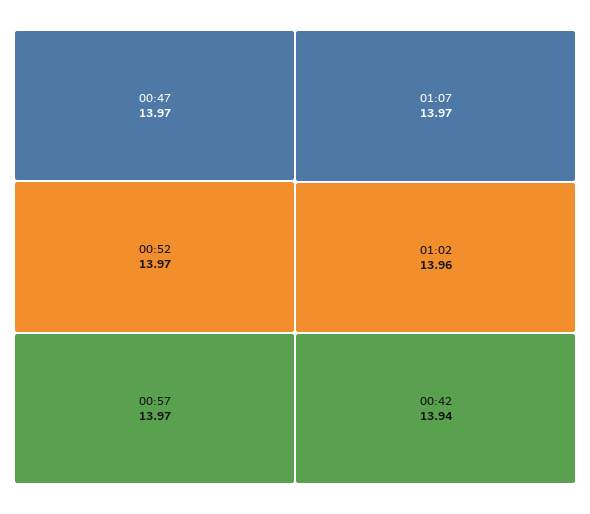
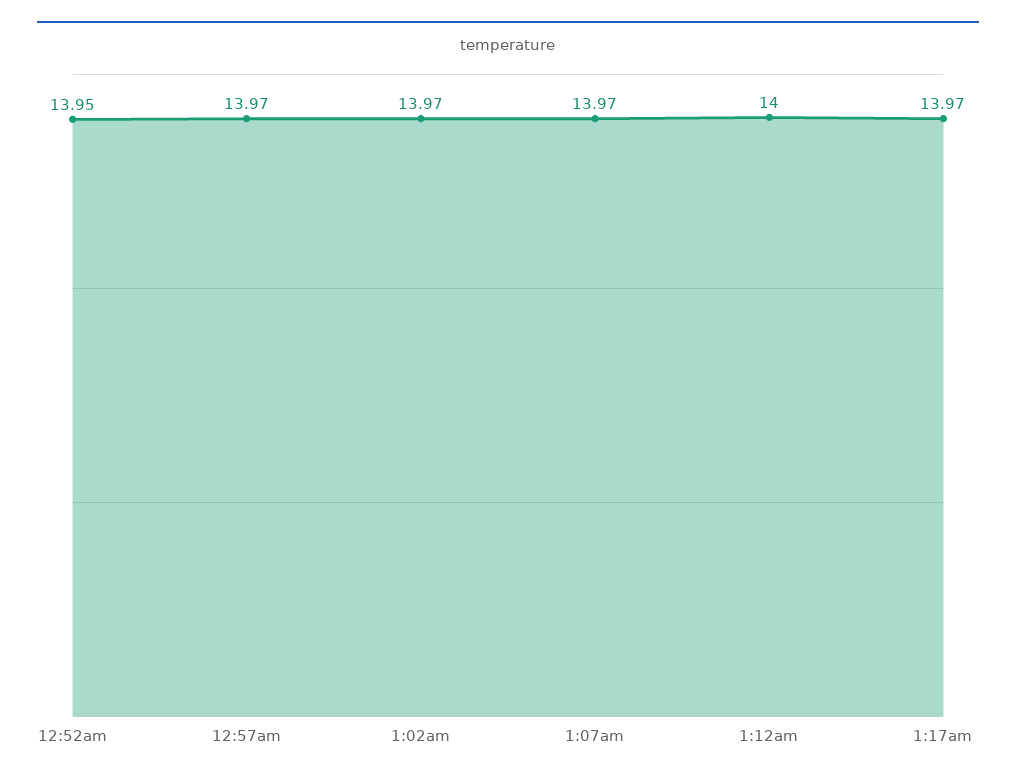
00:47: 13.97 -> none
00:52: 13.97 -> 13.95
01:02: 13.96 -> 13.97
00:42: 13.94 -> none
1:12am: none -> 14
1:17am: none -> 13.97

